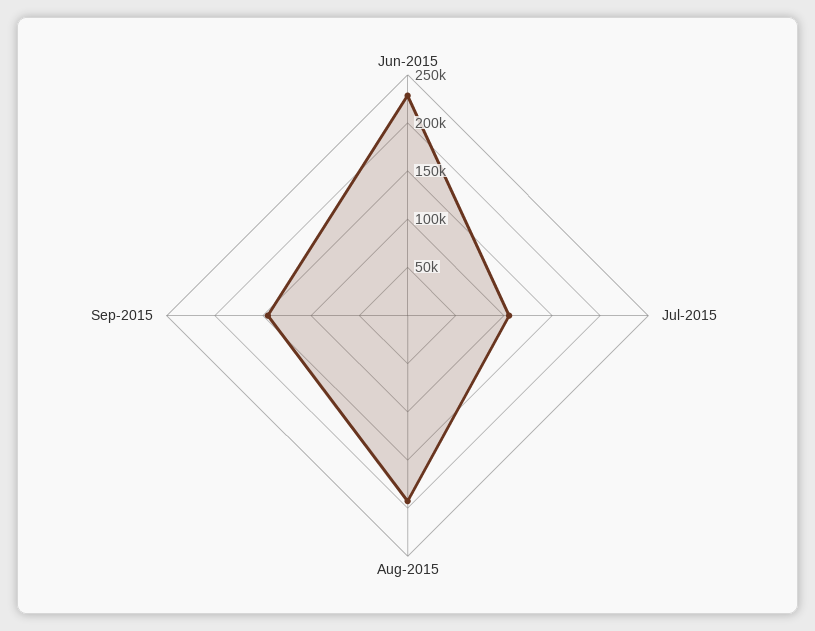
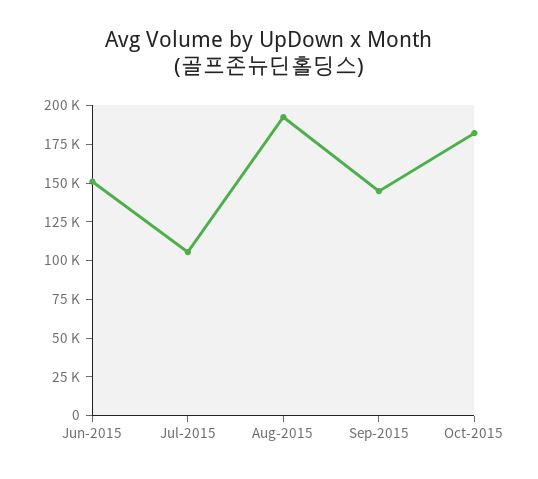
Jun-2015: 230000 -> 150000
Oct-2015: none -> 175000

